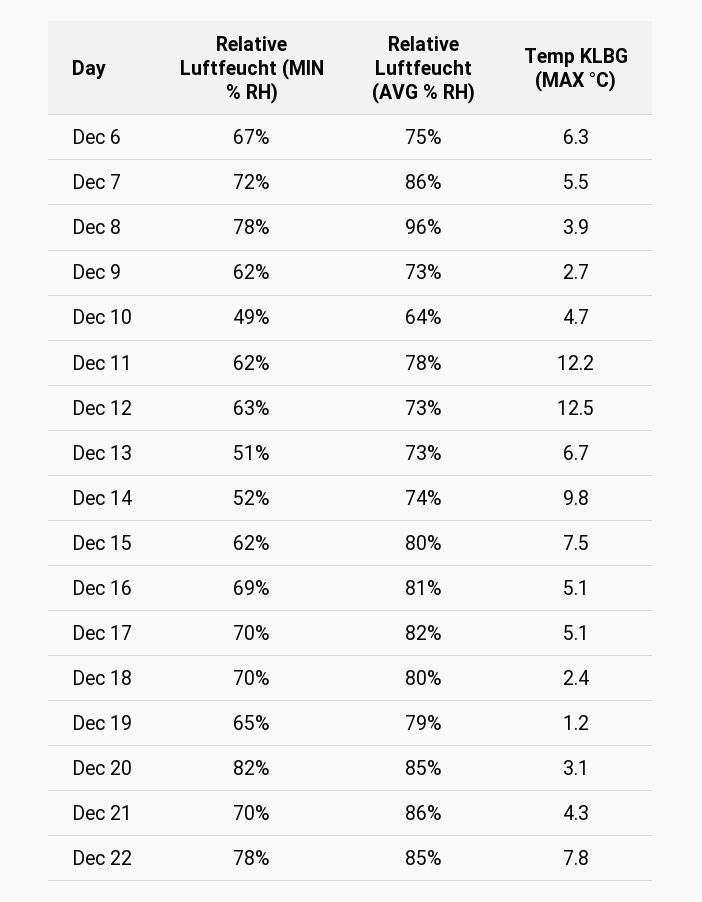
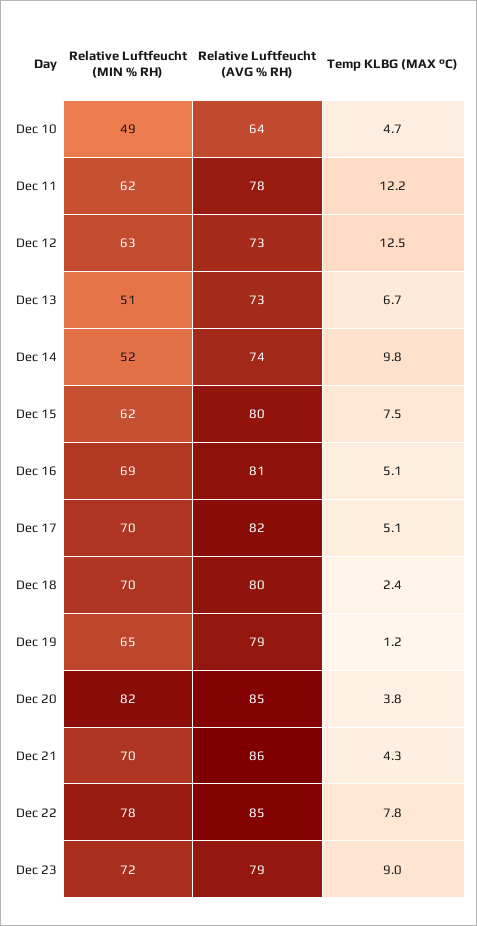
Relative Luftfeucht (MIN % RH), Dec 6: 67 -> none
Relative Luftfeucht (AVG % RH), Dec 6: 75 -> none
Temp KLBG (MAX °C), Dec 6: 6.3 -> none
Relative Luftfeucht (MIN % RH), Dec 7: 72 -> none
Relative Luftfeucht (AVG % RH), Dec 7: 86 -> none
Temp KLBG (MAX °C), Dec 7: 5.5 -> none
Relative Luftfeucht (MIN % RH), Dec 8: 78 -> none
Relative Luftfeucht (AVG % RH), Dec 8: 96 -> none
Temp KLBG (MAX °C), Dec 8: 3.9 -> none
Relative Luftfeucht (MIN % RH), Dec 9: 62 -> none
Relative Luftfeucht (AVG % RH), Dec 9: 73 -> none
Temp KLBG (MAX °C), Dec 9: 2.7 -> none
Temp KLBG (MAX °C), Dec 20: 3.1 -> 3.8
Relative Luftfeucht (MIN % RH), Dec 23: none -> 72
Relative Luftfeucht (AVG % RH), Dec 23: none -> 79
Temp KLBG (MAX °C), Dec 23: none -> 9

